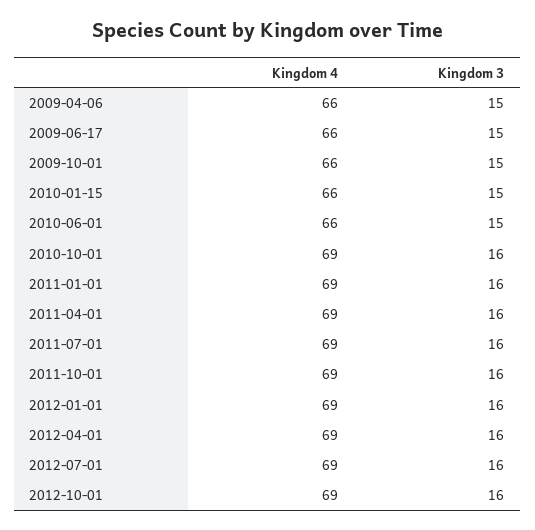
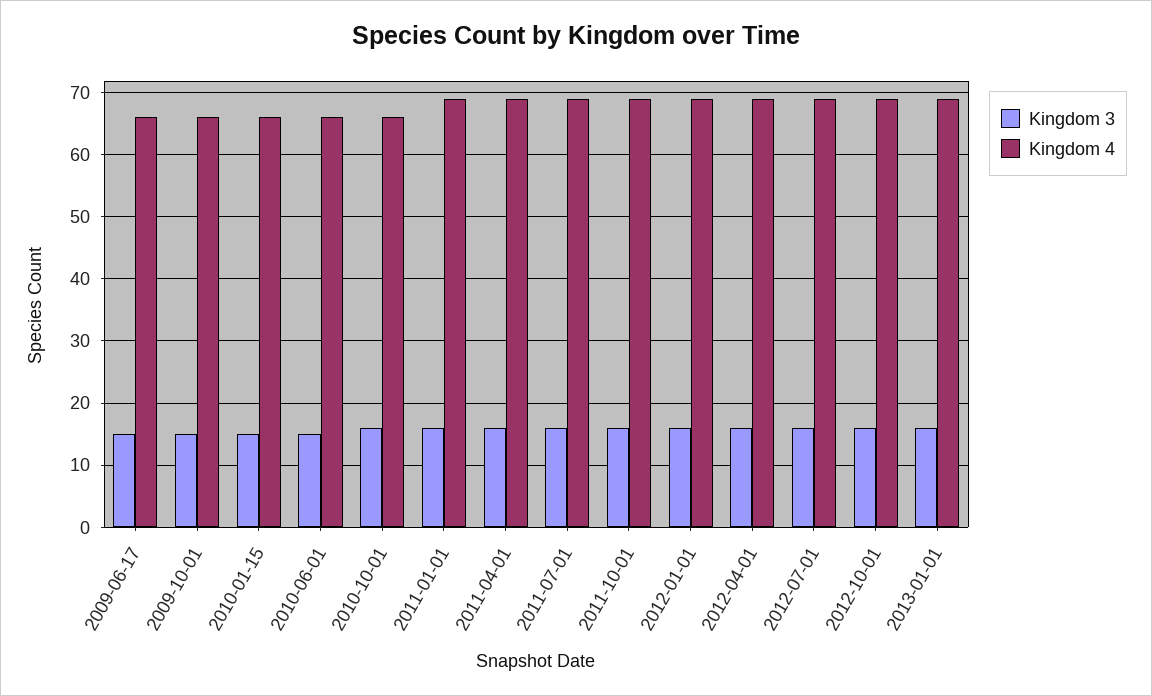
Kingdom 4, 2009-04-06: 66 -> none
Kingdom 3, 2009-04-06: 15 -> none
Kingdom 4, 2010-10-01: 69 -> 66
Kingdom 3, 2013-01-01: none -> 16
Kingdom 4, 2013-01-01: none -> 69

